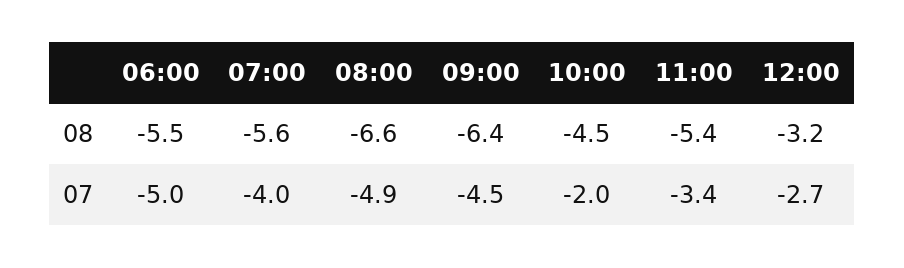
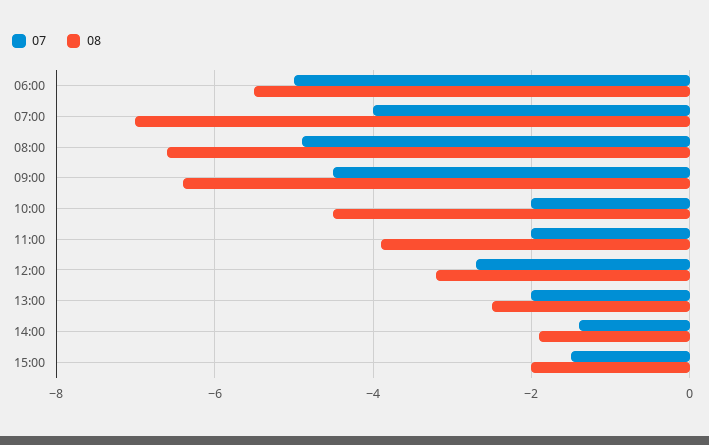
08, 07:00: -5.6 -> -7
08, 11:00: -5.4 -> -4
07, 11:00: -3.4 -> -2
07, 13:00: none -> -2
08, 13:00: none -> -2.5
07, 14:00: none -> -1.5
08, 14:00: none -> -2
07, 15:00: none -> -1.5
08, 15:00: none -> -2

